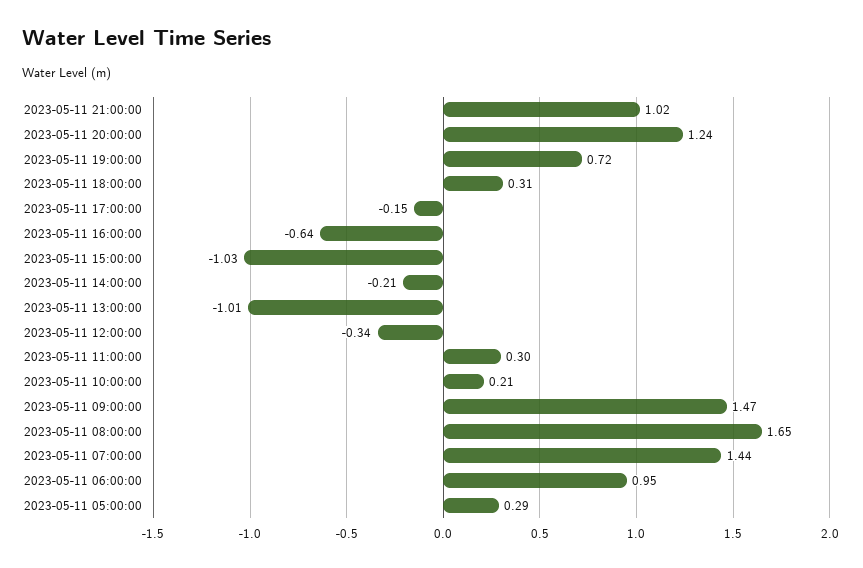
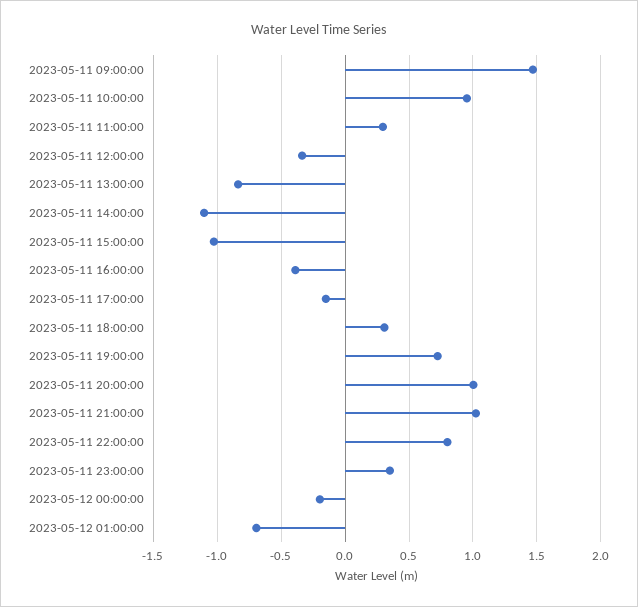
2023-05-11 20:00:00: 1.24 -> 1
2023-05-11 16:00:00: -0.64 -> -0.4
2023-05-11 14:00:00: -0.21 -> -1.1
2023-05-11 13:00:00: -1.01 -> -0.85
2023-05-11 10:00:00: 0.21 -> 0.95
2023-05-11 08:00:00: 1.65 -> none
2023-05-11 07:00:00: 1.44 -> none
2023-05-11 06:00:00: 0.95 -> none
2023-05-11 05:00:00: 0.29 -> none
2023-05-11 22:00:00: none -> 0.8
2023-05-11 23:00:00: none -> 0.35
2023-05-12 00:00:00: none -> -0.2
2023-05-12 01:00:00: none -> -0.7

